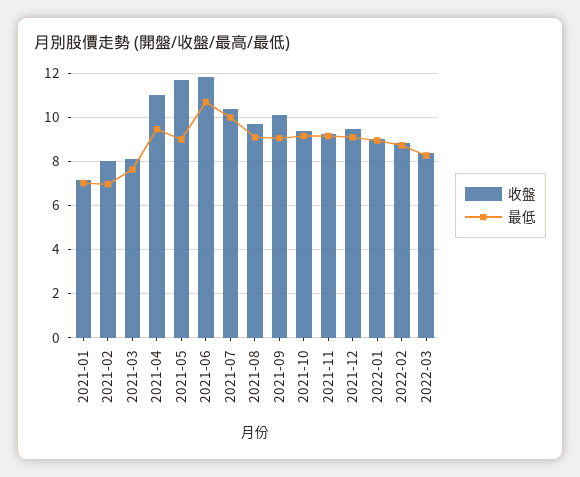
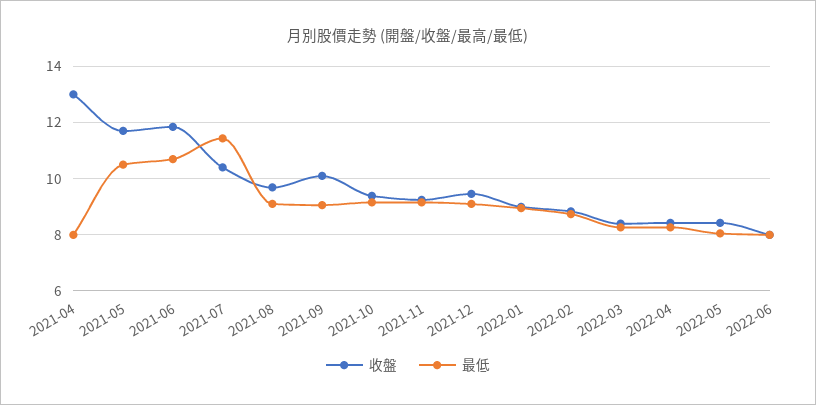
收盤, 2021-01: 7 -> none
最低, 2021-01: 7 -> none
收盤, 2021-02: 8 -> none
最低, 2021-02: 7 -> none
收盤, 2021-03: 8 -> none
最低, 2021-03: 7.5 -> none
收盤, 2021-04: 11 -> 13
最低, 2021-04: 9.5 -> 8
最低, 2021-05: 9 -> 10.5
最低, 2021-07: 10 -> 11.5
收盤, 2022-04: none -> 8.5
最低, 2022-04: none -> 8.25
收盤, 2022-05: none -> 8.5
最低, 2022-05: none -> 8
收盤, 2022-06: none -> 8
最低, 2022-06: none -> 8

